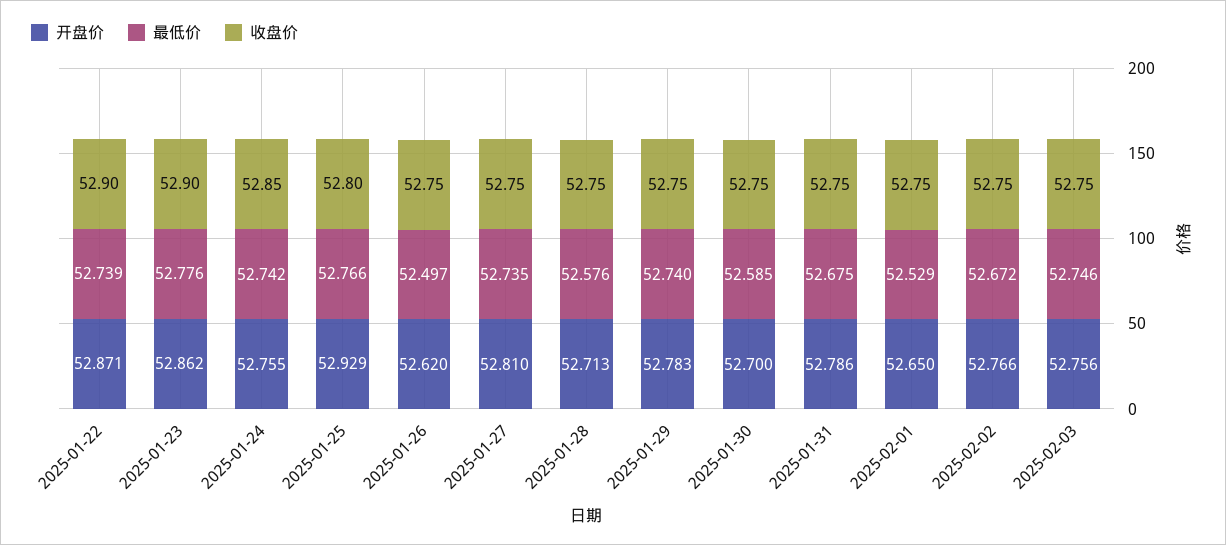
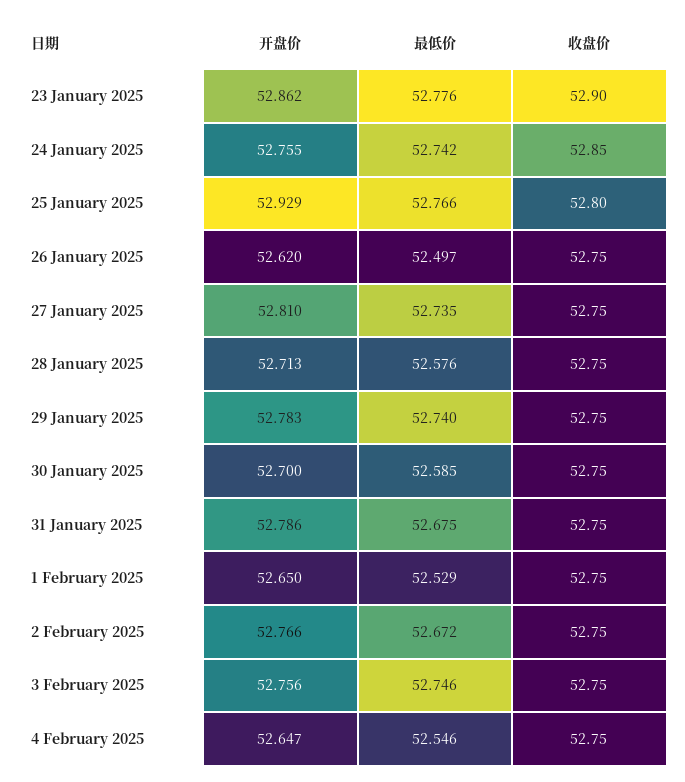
开盘价, 2025-01-22: 52.871 -> none
最低价, 2025-01-22: 52.739 -> none
收盘价, 2025-01-22: 52.9 -> none
开盘价, 4 February 2025: none -> 52.647
最低价, 4 February 2025: none -> 52.546
收盘价, 4 February 2025: none -> 52.75

